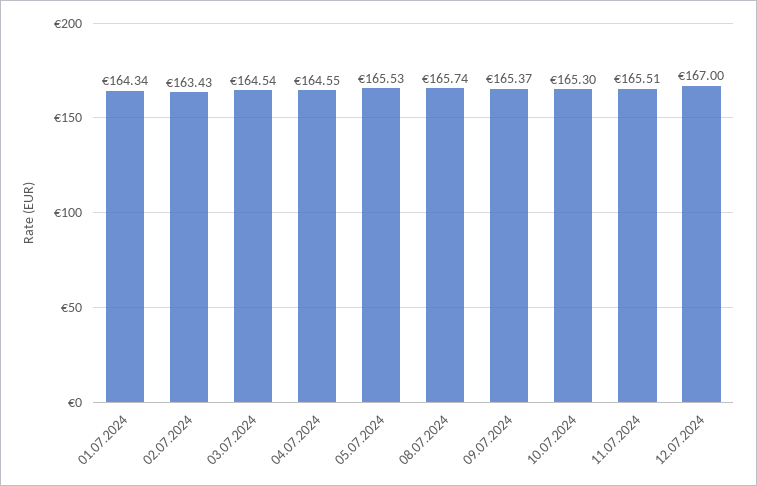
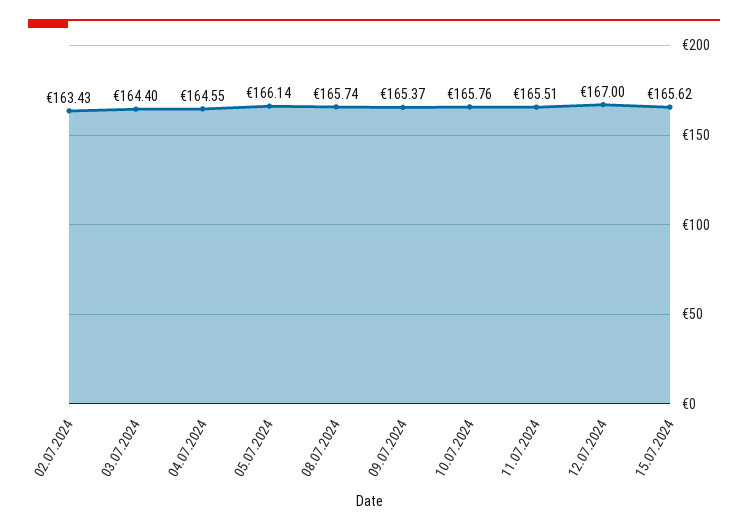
01.07.2024: 164.34 -> none
03.07.2024: 164.54 -> 164.4
05.07.2024: 165.53 -> 166.14
10.07.2024: 165.3 -> 165.76
15.07.2024: none -> 165.62

